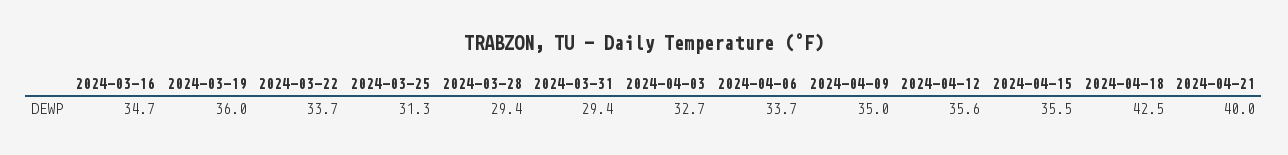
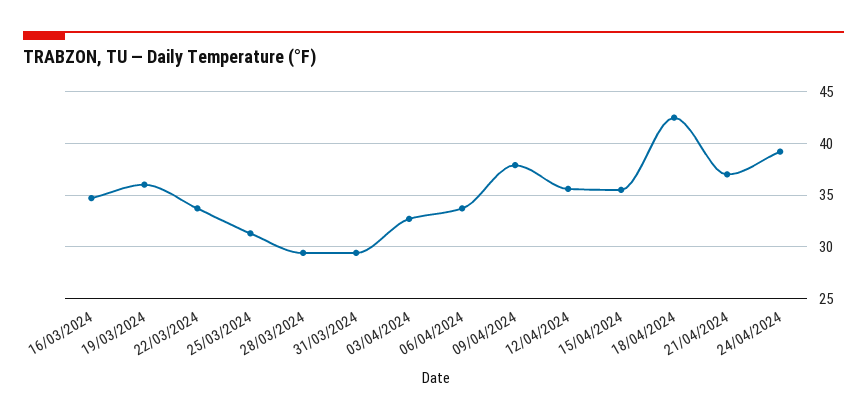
2024-04-09: 35 -> 38
2024-04-21: 40 -> 37
24/04/2024: none -> 39

